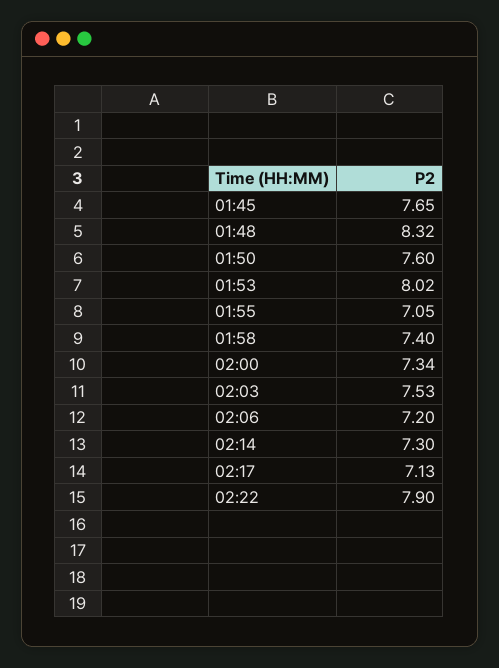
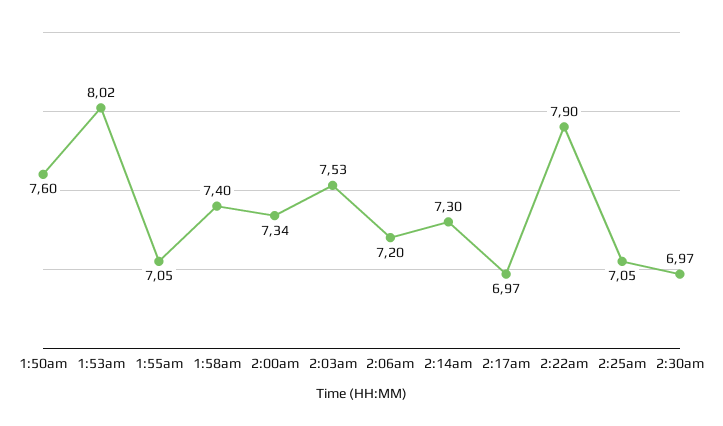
01:45: 7.65 -> none
01:48: 8.32 -> none
02:17: 7.13 -> 6.97
2:25am: none -> 7.05
2:30am: none -> 6.97

